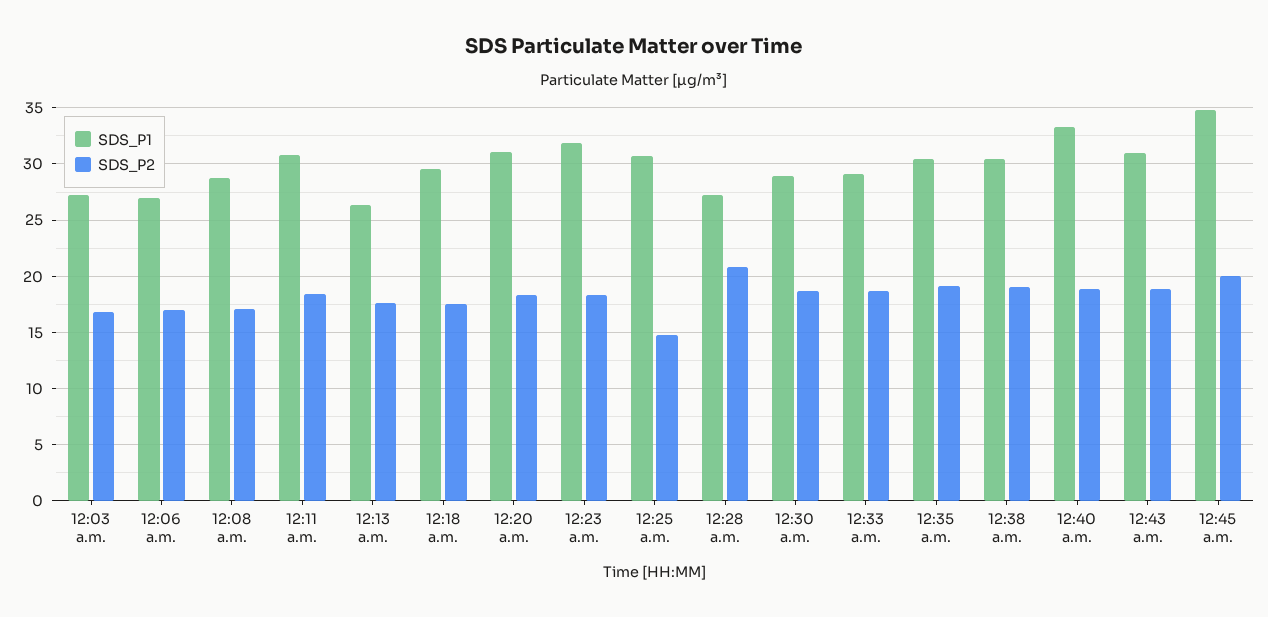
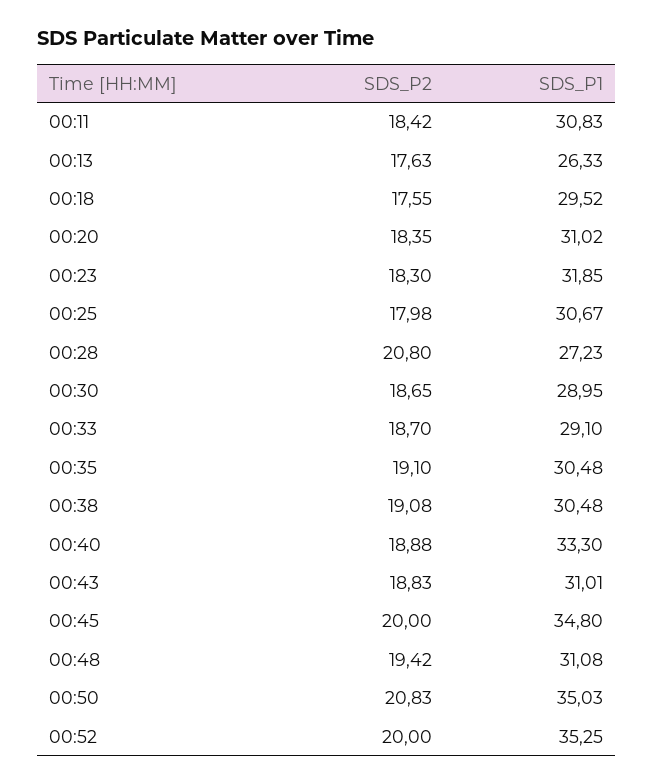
SDS_P1, 12:03 a.m.: 27 -> none
SDS_P2, 12:03 a.m.: 17 -> none
SDS_P1, 12:06 a.m.: 27 -> none
SDS_P2, 12:06 a.m.: 17 -> none
SDS_P1, 12:08 a.m.: 29 -> none
SDS_P2, 12:08 a.m.: 17 -> none
SDS_P2, 12:25 a.m.: 15 -> 17.98
SDS_P2, 00:48: none -> 19.42
SDS_P1, 00:48: none -> 31.08
SDS_P2, 00:50: none -> 20.83
SDS_P1, 00:50: none -> 35.03
SDS_P2, 00:52: none -> 20
SDS_P1, 00:52: none -> 35.25

